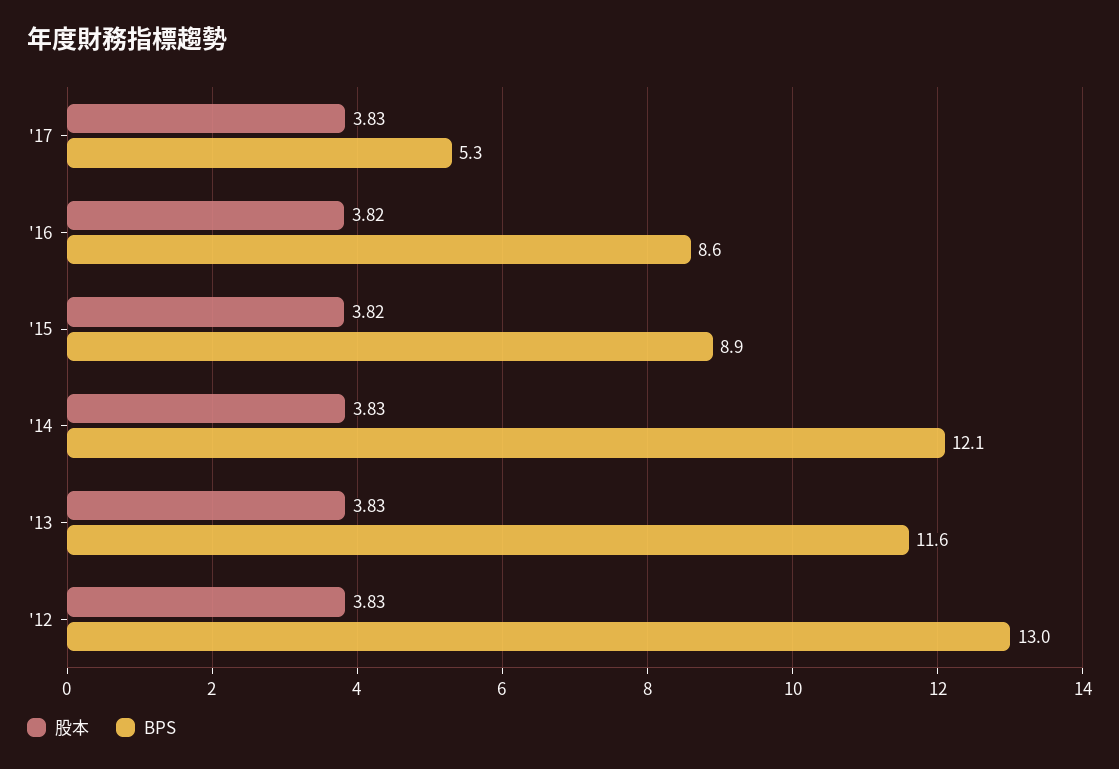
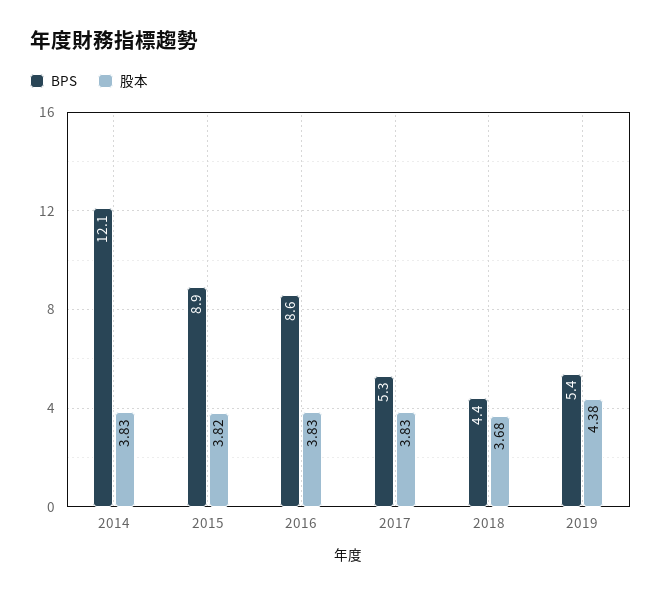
股本, '16: 3.82 -> 3.83
股本, '13: 3.83 -> none
BPS, '13: 11.6 -> none
股本, '12: 3.83 -> none
BPS, '12: 13 -> none
BPS, 2018: none -> 4.4
股本, 2018: none -> 3.68
BPS, 2019: none -> 5.4
股本, 2019: none -> 4.38

